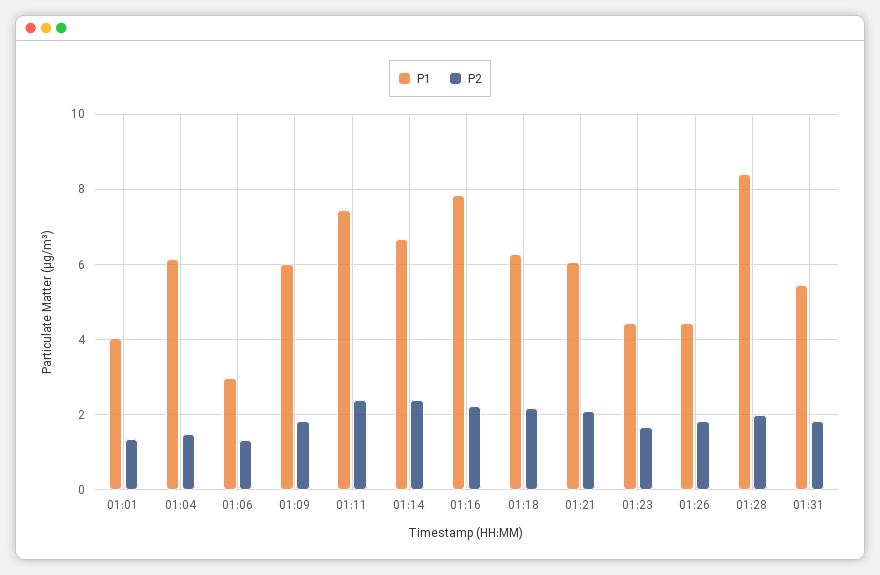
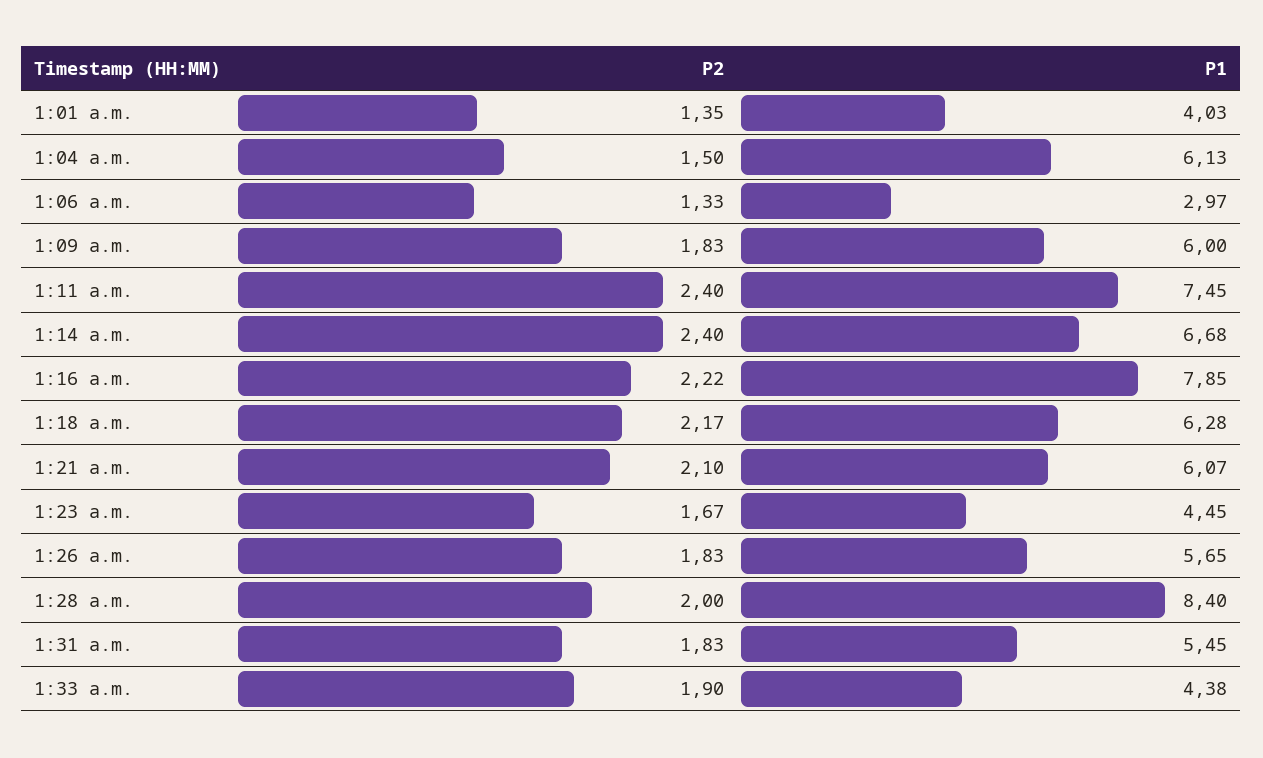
P1, 01:26: 4.4 -> 5.65
P2, 1:33 a.m.: none -> 1.9
P1, 1:33 a.m.: none -> 4.38

